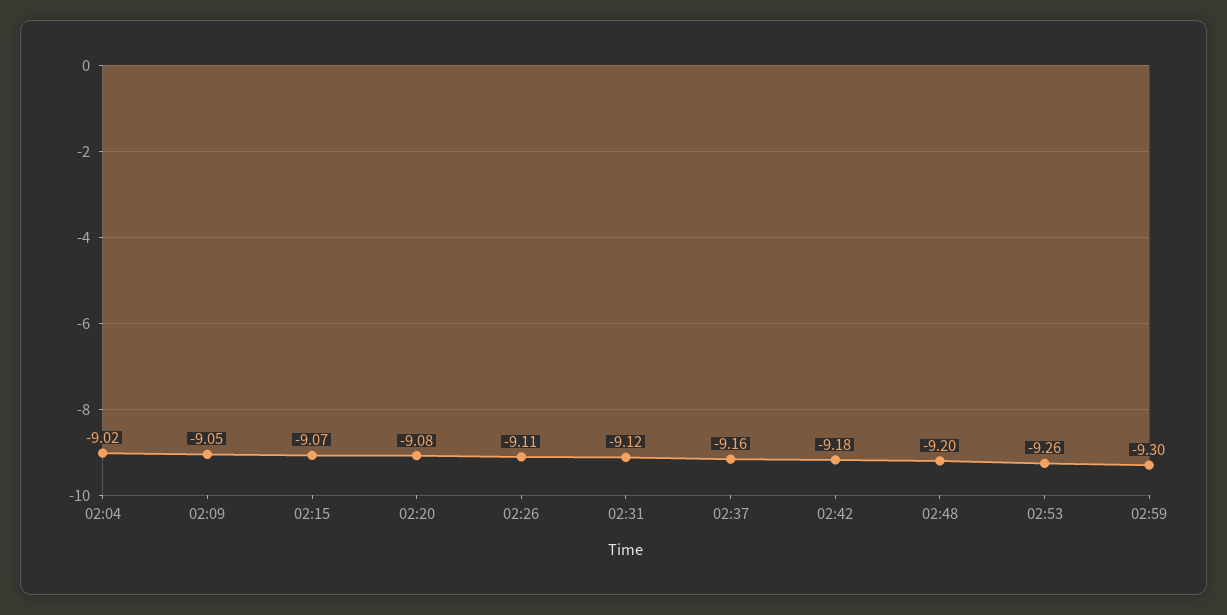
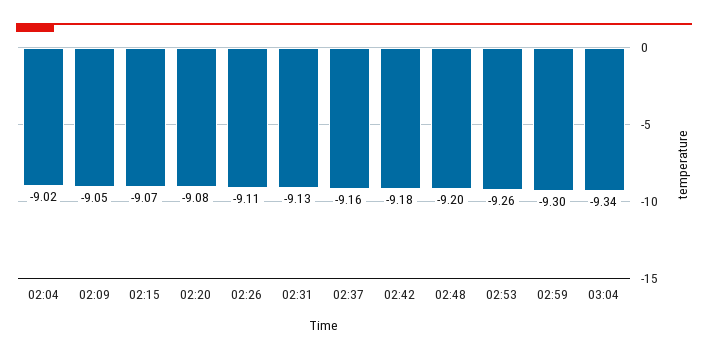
02:31: -9.12 -> -9.13
03:04: none -> -9.34

